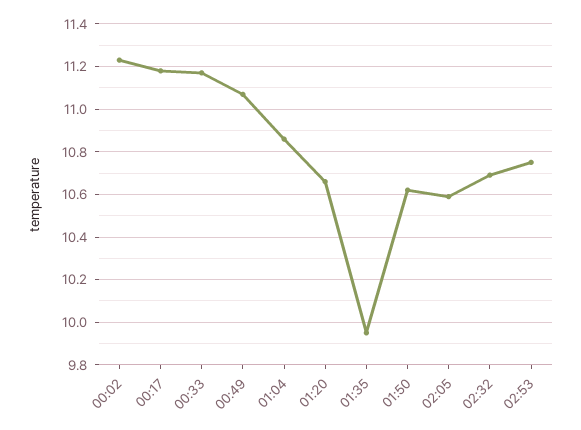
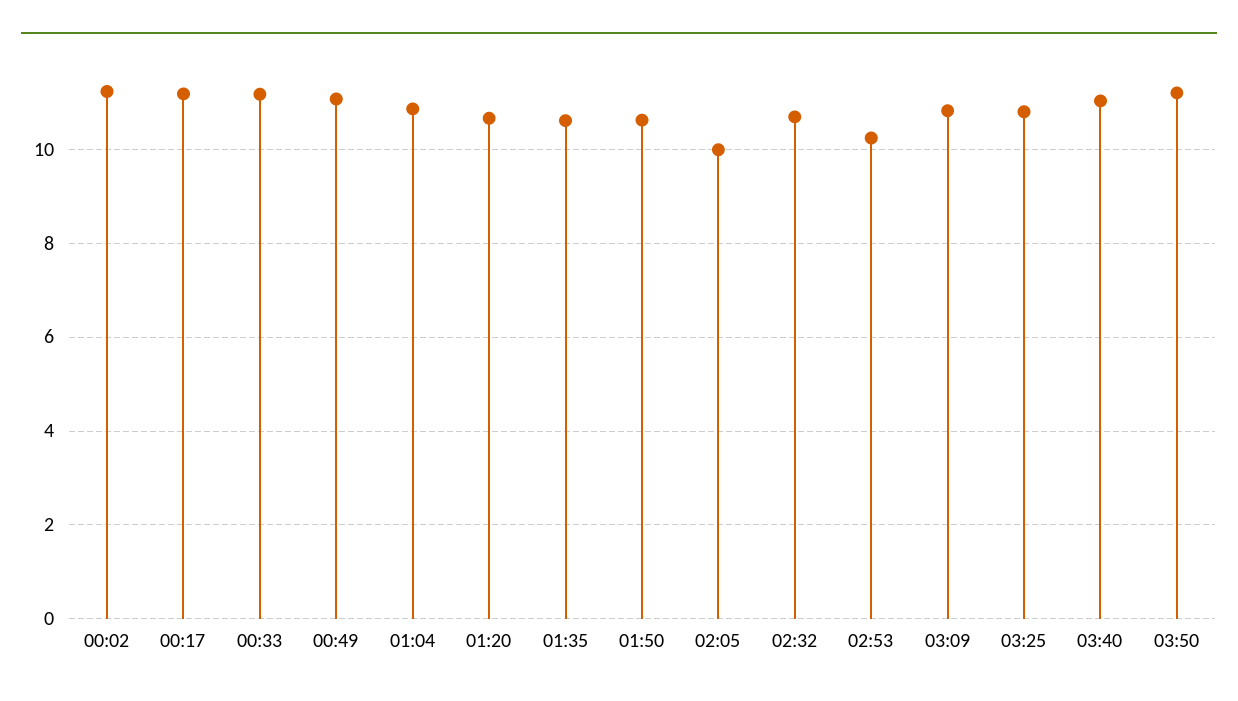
01:35: 9.95 -> 10.6
02:05: 10.6 -> 10
02:53: 10.75 -> 10.2
03:09: none -> 10.8
03:25: none -> 10.8
03:40: none -> 11
03:50: none -> 11.2

